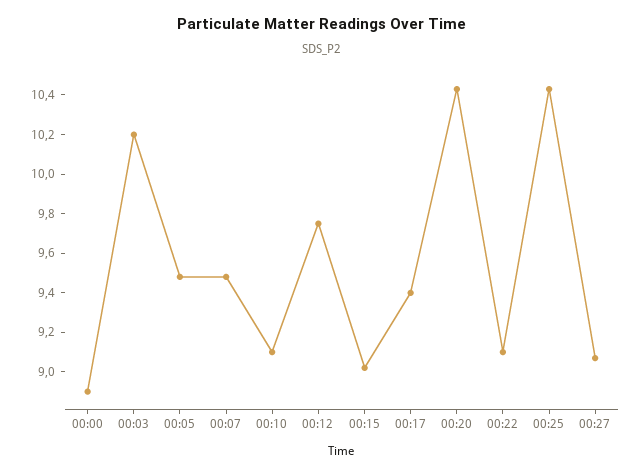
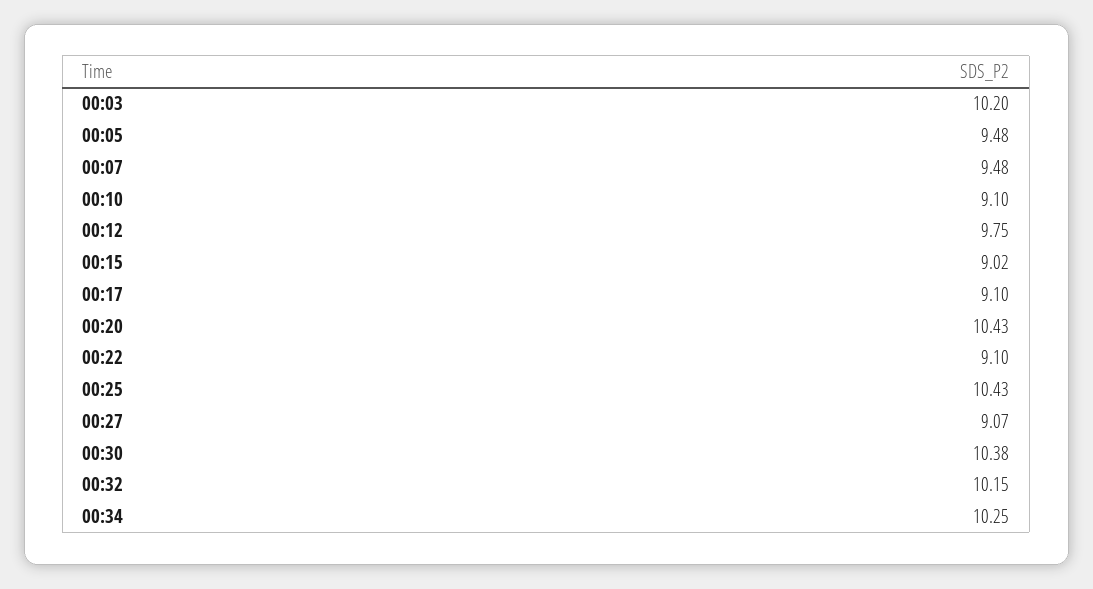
00:00: 8.9 -> none
00:17: 9.4 -> 9.1
00:30: none -> 10.38
00:32: none -> 10.15
00:34: none -> 10.25

